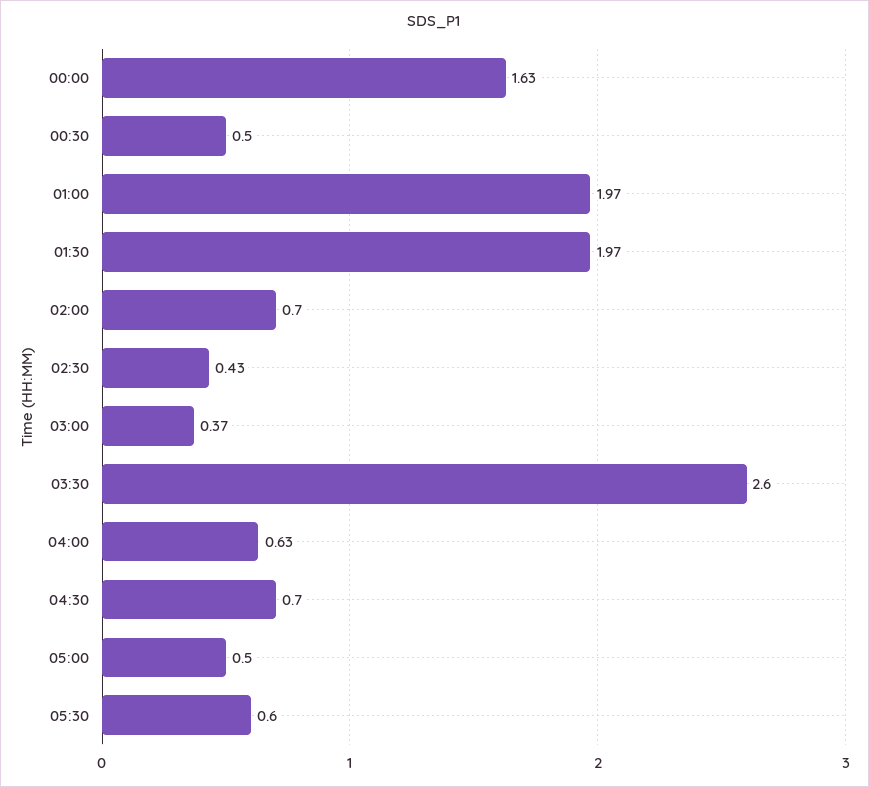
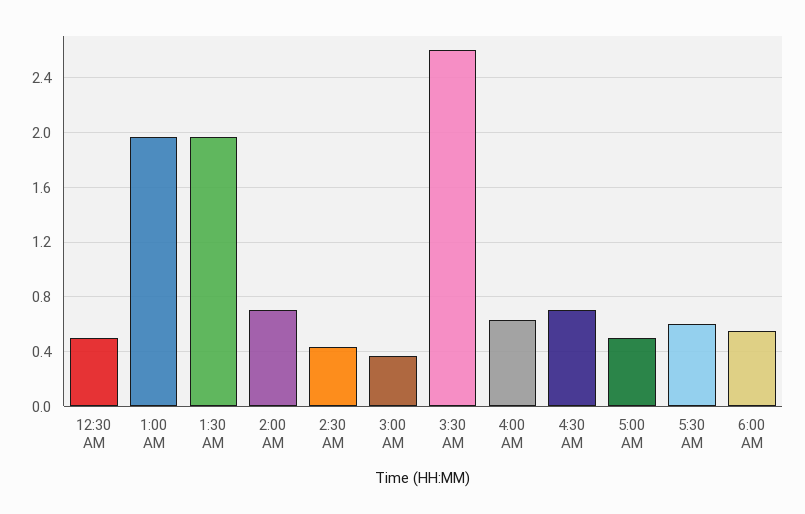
00:00: 1.63 -> none
6:00 AM: none -> 0.55

